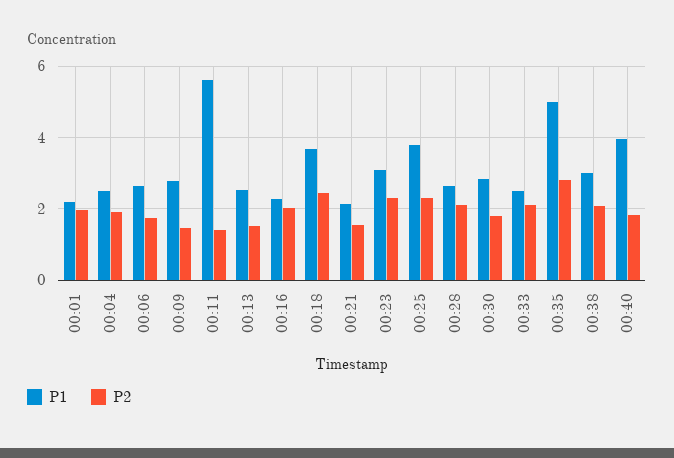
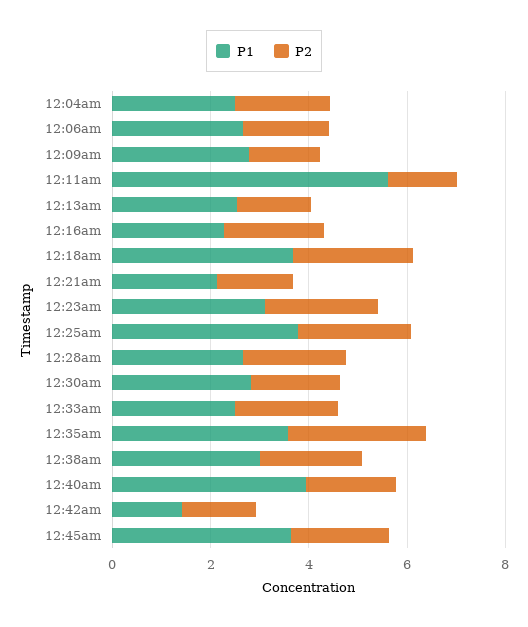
P1, 00:01: 2.2 -> none
P2, 00:01: 2 -> none
P1, 00:35: 5 -> 3.5
P1, 12:42am: none -> 1.5
P2, 12:42am: none -> 1.5
P1, 12:45am: none -> 3.5
P2, 12:45am: none -> 2

